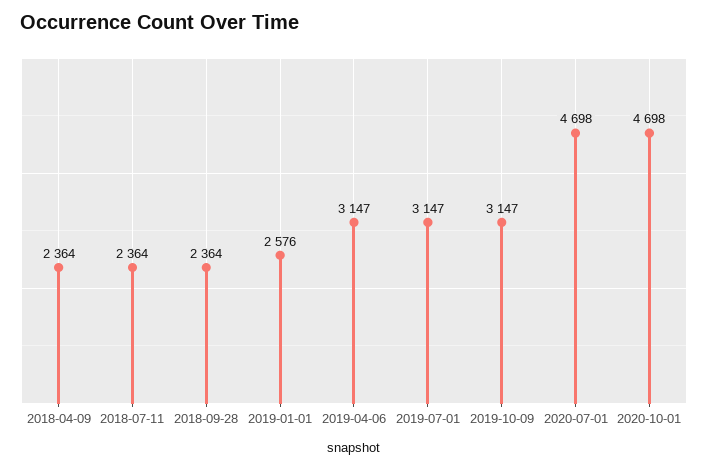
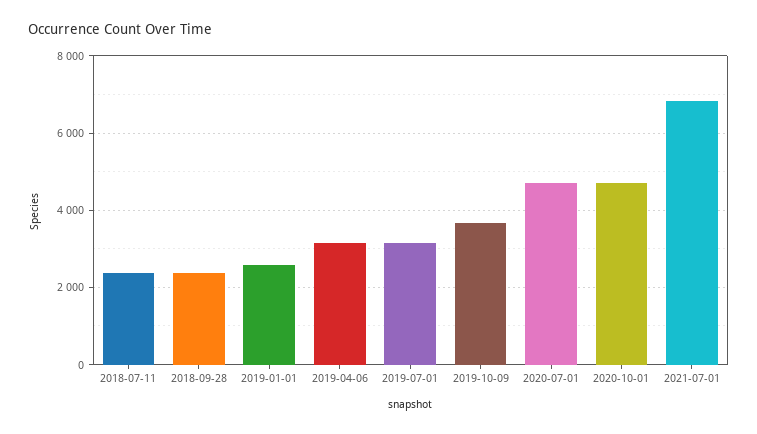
2018-04-09: 2364 -> none
2019-10-09: 3147 -> 3600
2021-07-01: none -> 6800

